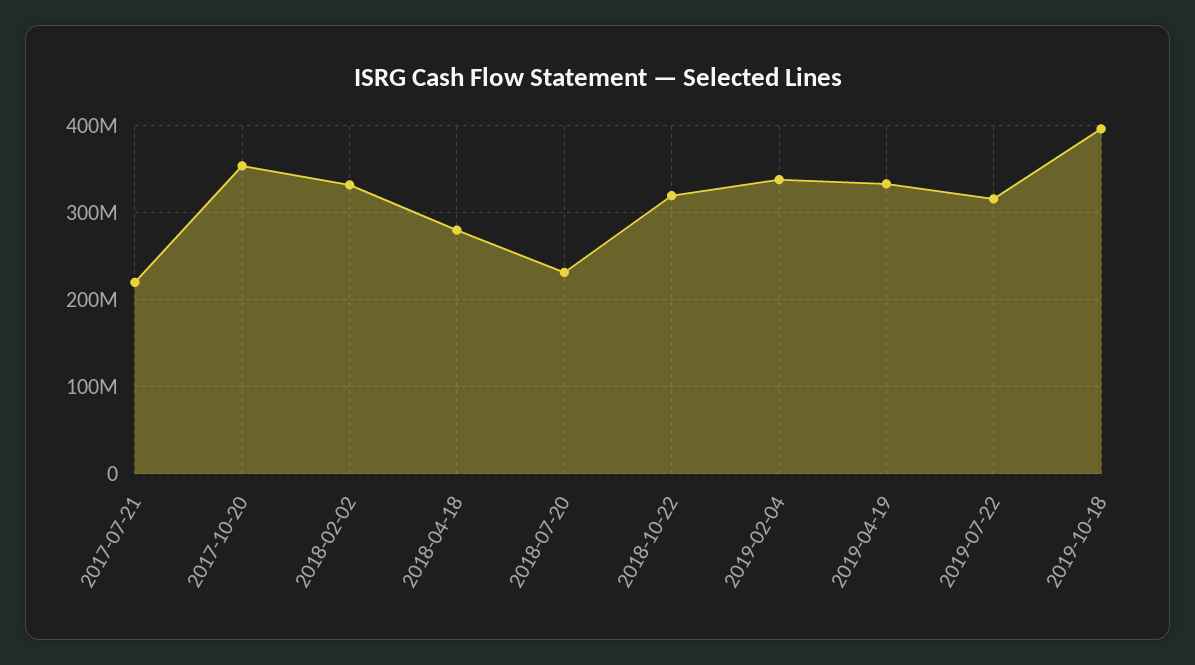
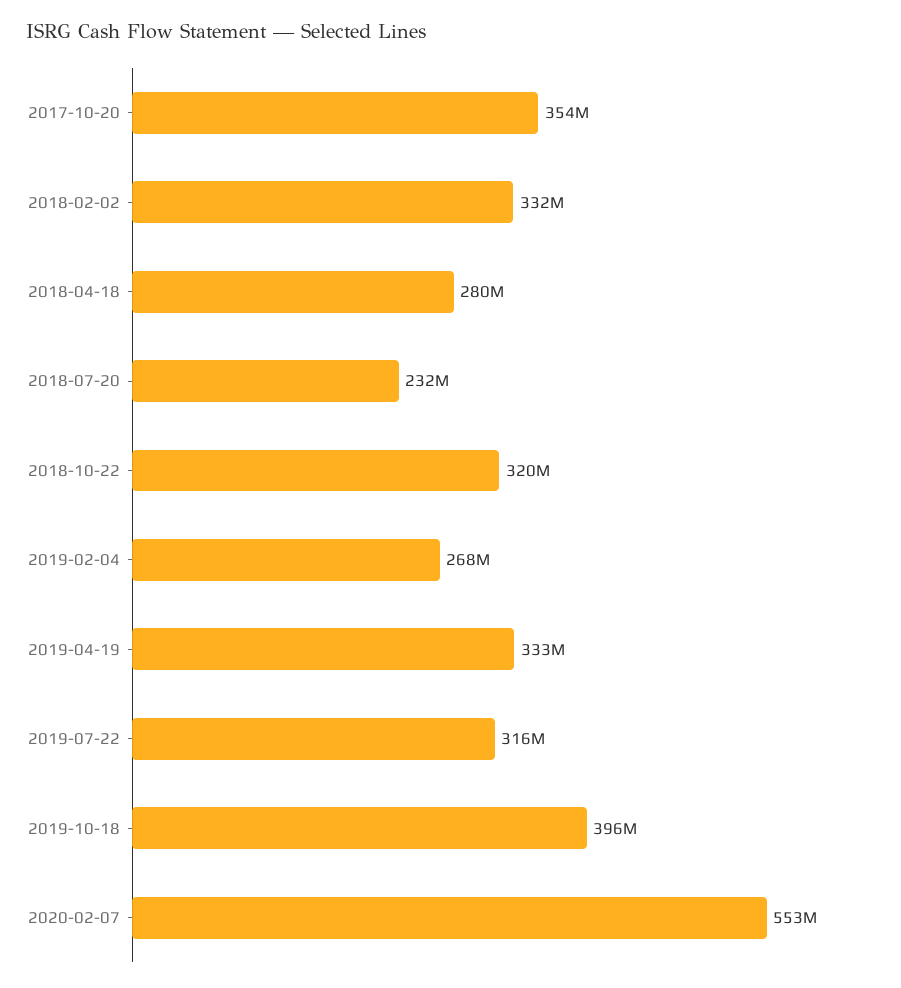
2017-07-21: 220000000 -> none
2019-02-04: 340000000 -> 268000000
2020-02-07: none -> 553000000

